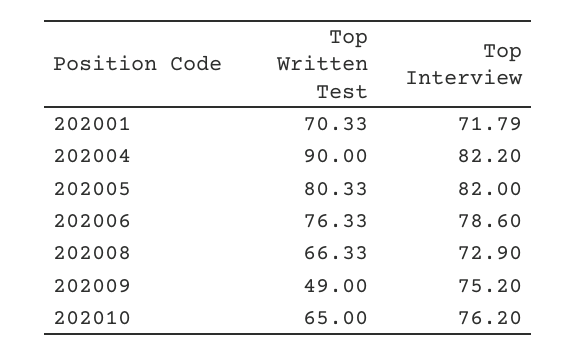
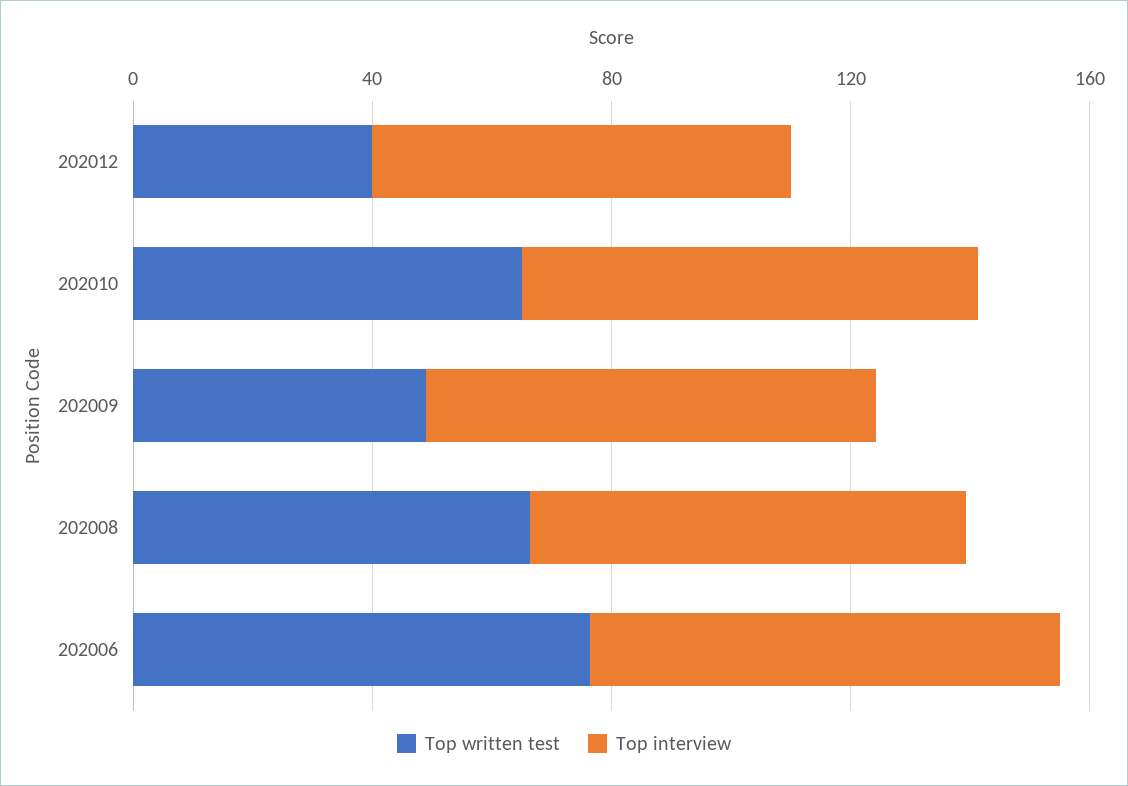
Top Written Test, 202001: 70.33 -> none
Top Interview, 202001: 71.79 -> none
Top Written Test, 202004: 90 -> none
Top Interview, 202004: 82.2 -> none
Top Written Test, 202005: 80.33 -> none
Top Interview, 202005: 82 -> none
Top Written Test, 202012: none -> 40
Top Interview, 202012: none -> 70

